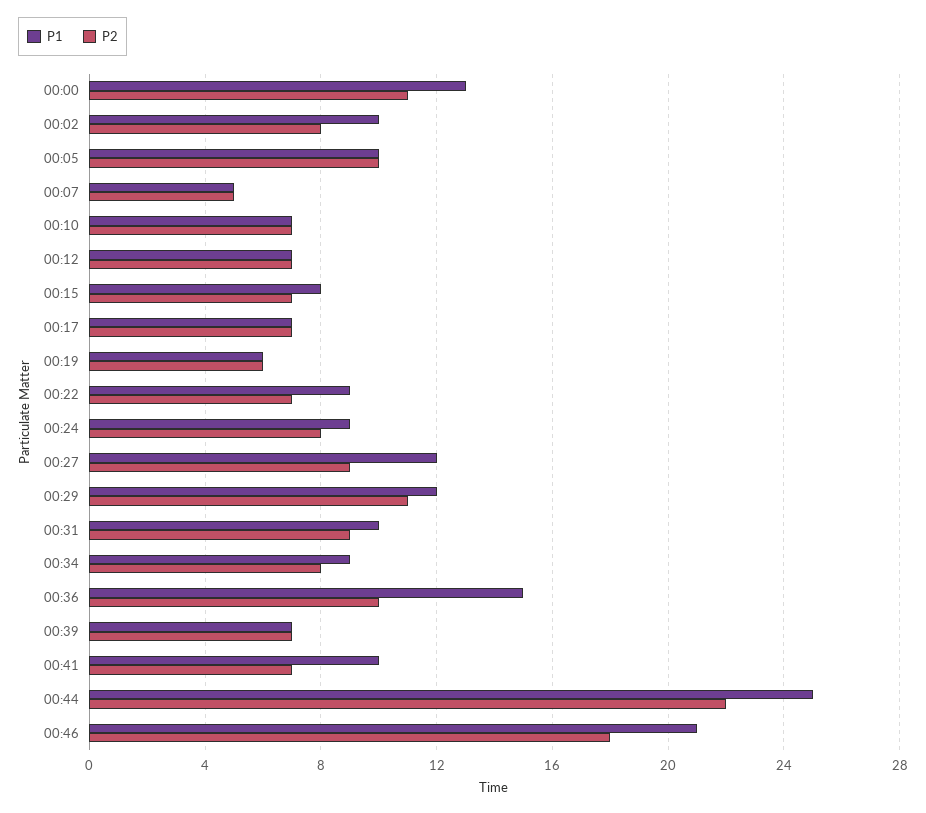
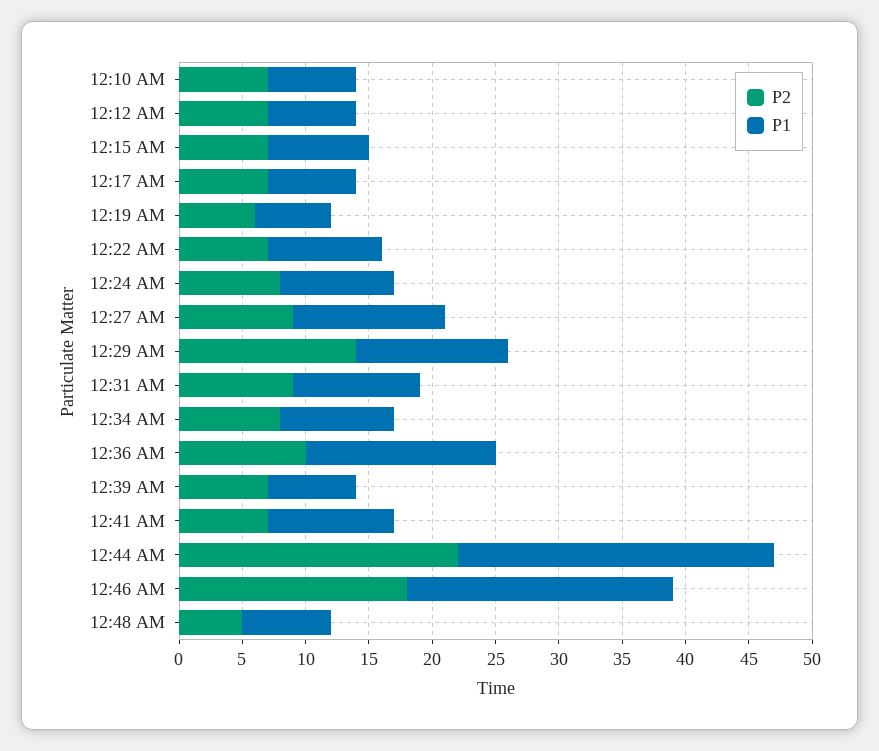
P1, 00:00: 13 -> none
P2, 00:00: 11 -> none
P1, 00:02: 10 -> none
P2, 00:02: 8 -> none
P1, 00:05: 10 -> none
P2, 00:05: 10 -> none
P1, 00:07: 5 -> none
P2, 00:07: 5 -> none
P2, 00:29: 11 -> 14
P2, 12:48 AM: none -> 5
P1, 12:48 AM: none -> 7

